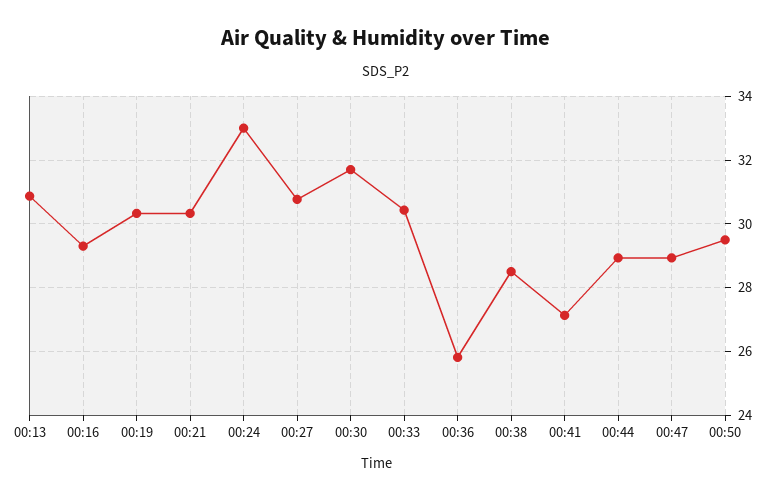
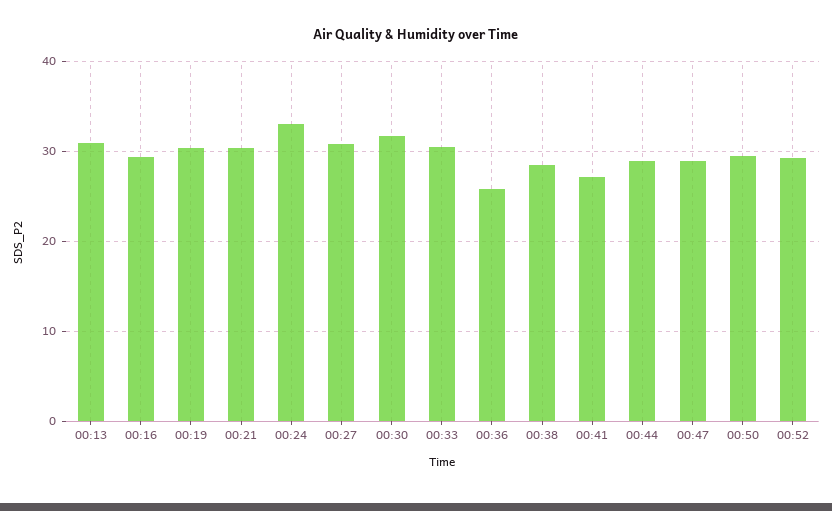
00:52: none -> 29

